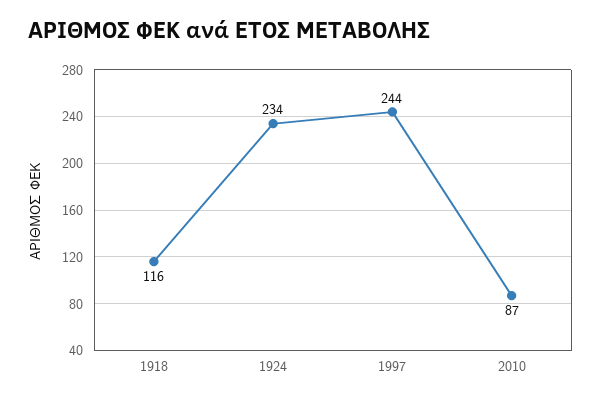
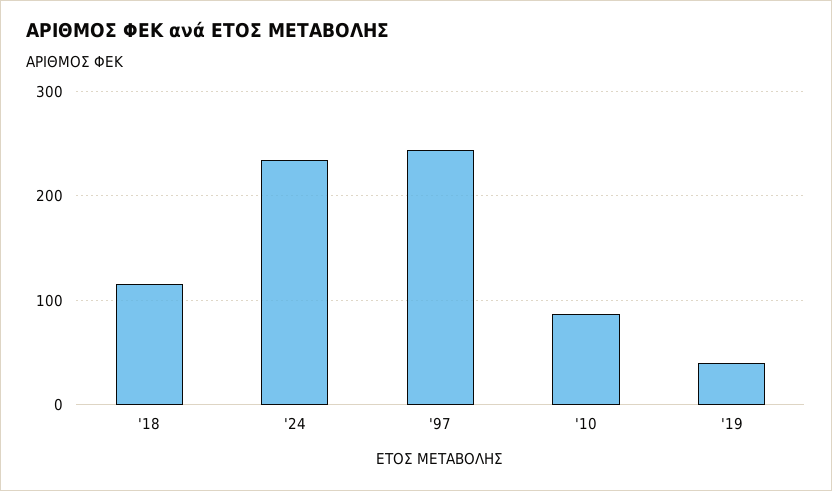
'19: none -> 40

